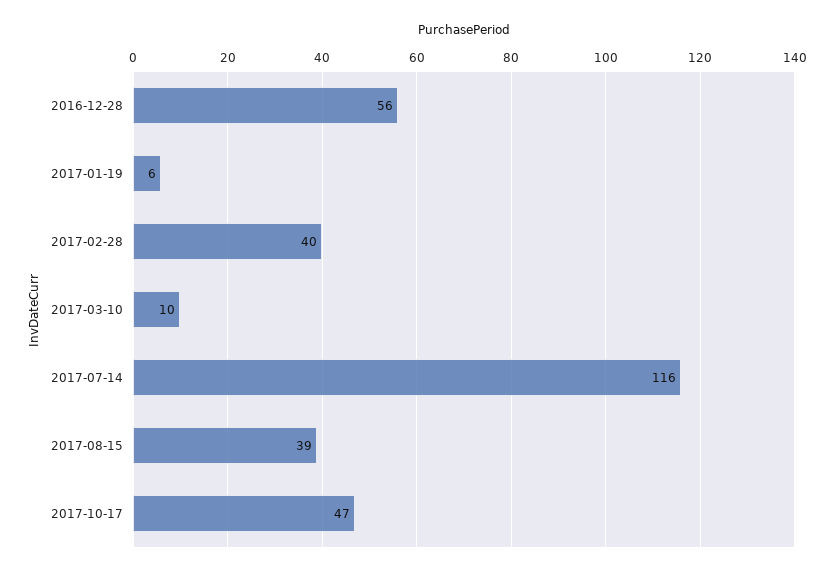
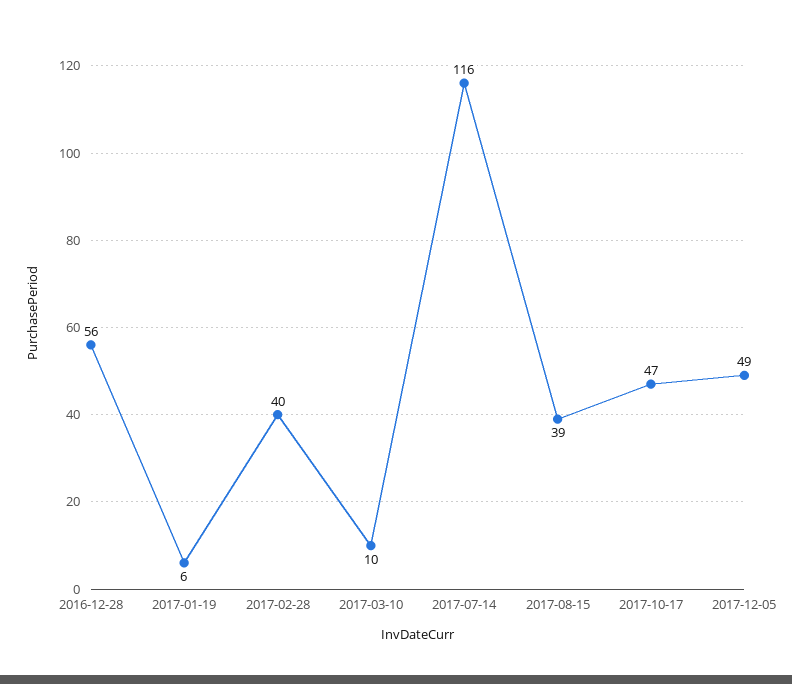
2017-12-05: none -> 49

